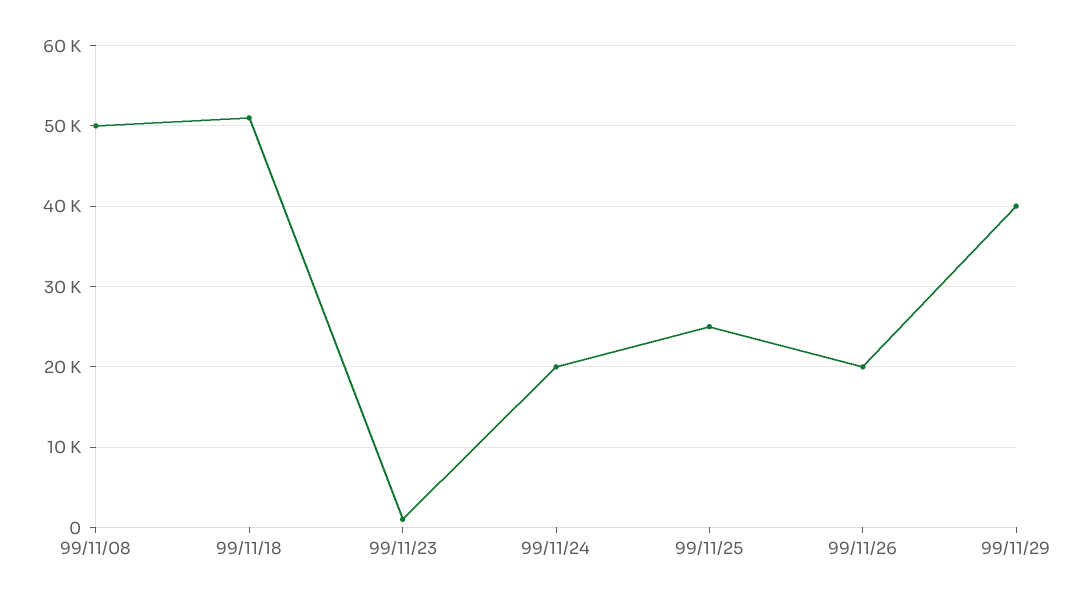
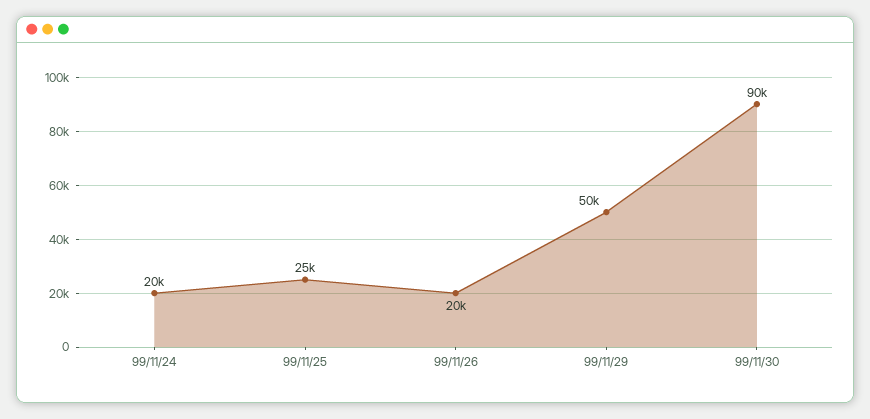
99/11/08: 50000 -> none
99/11/18: 51000 -> none
99/11/23: 1000 -> none
99/11/29: 40000 -> 50000
99/11/30: none -> 90000

